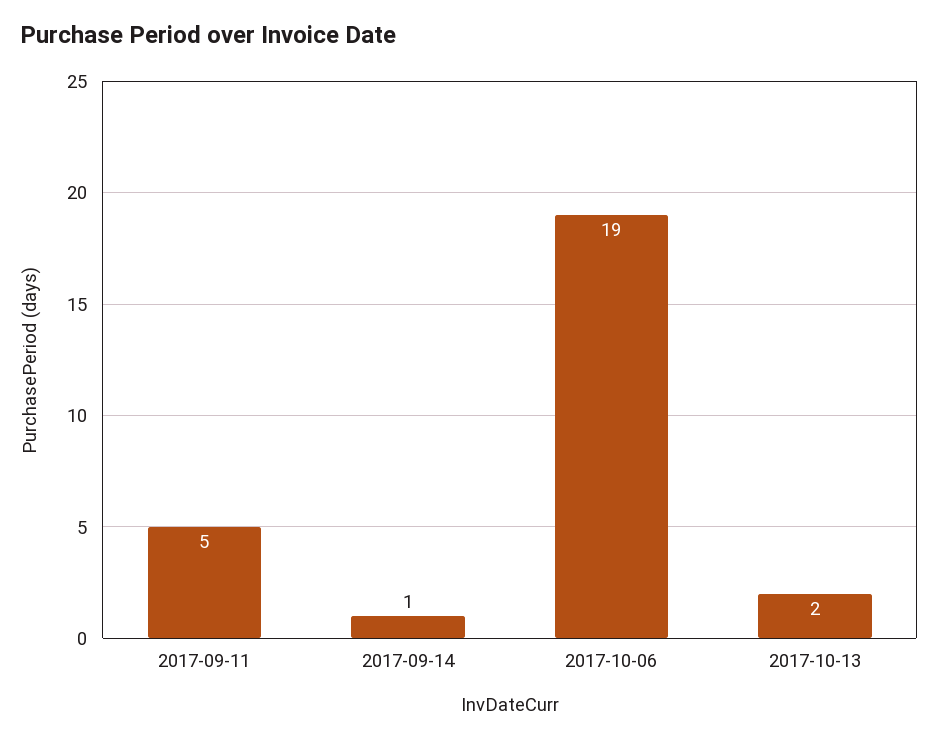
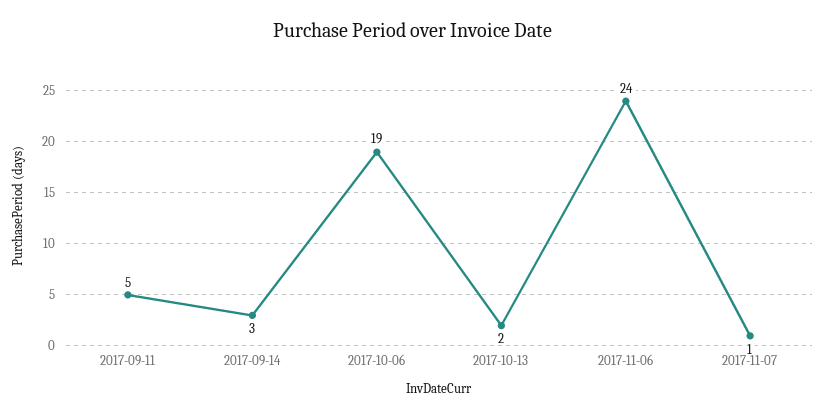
2017-09-14: 1 -> 3
2017-11-06: none -> 24
2017-11-07: none -> 1

